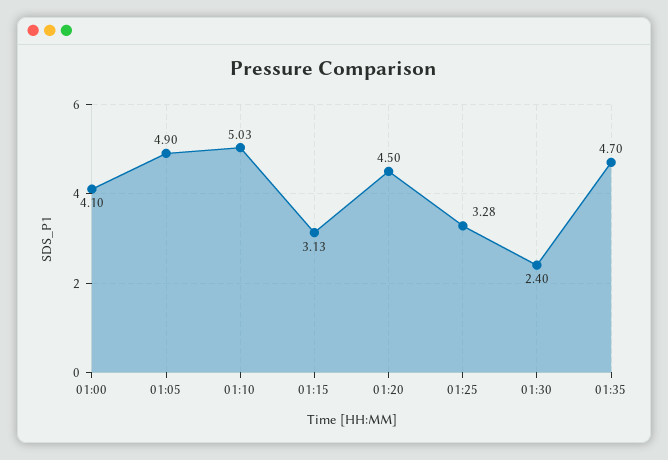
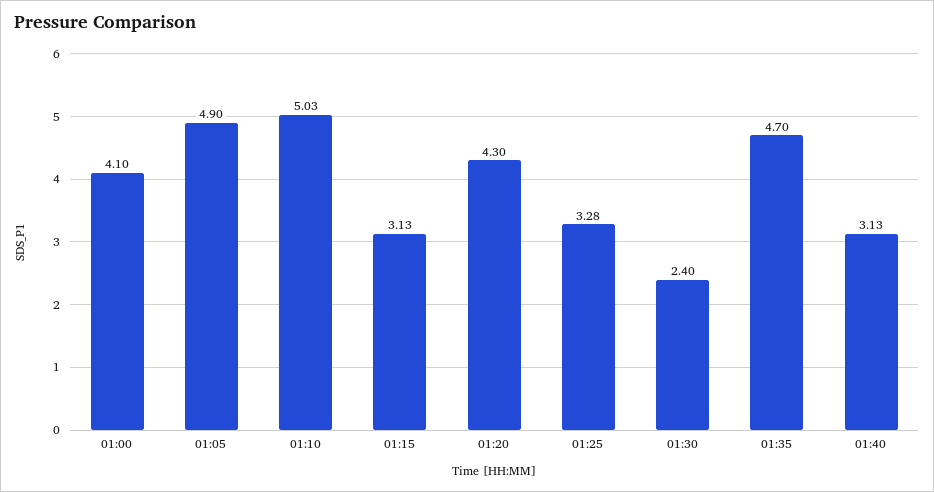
01:20: 4.5 -> 4.3
01:40: none -> 3.13

